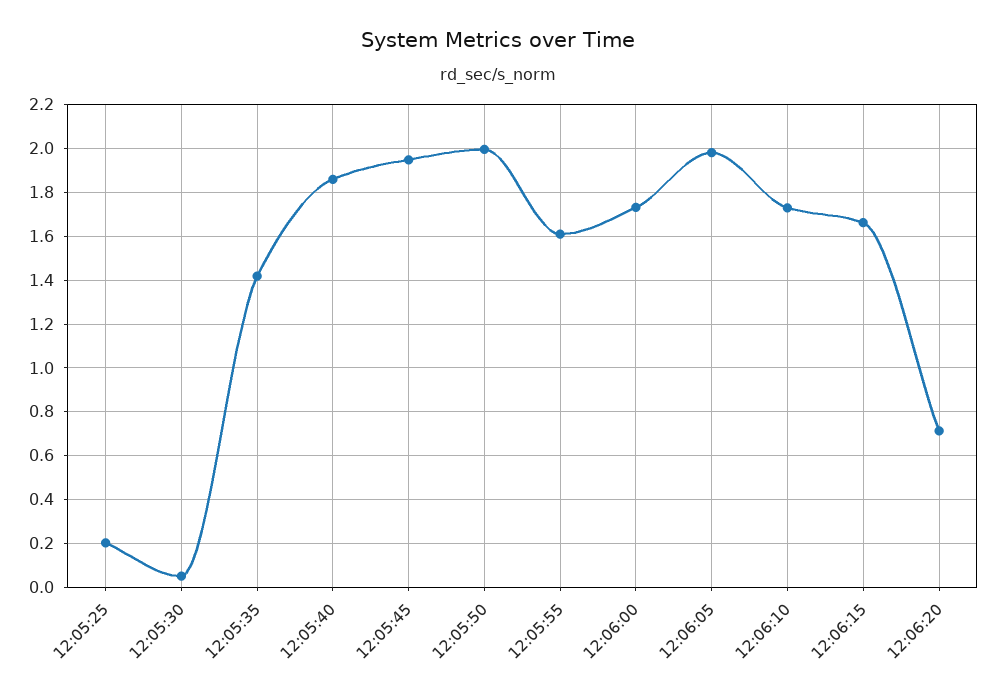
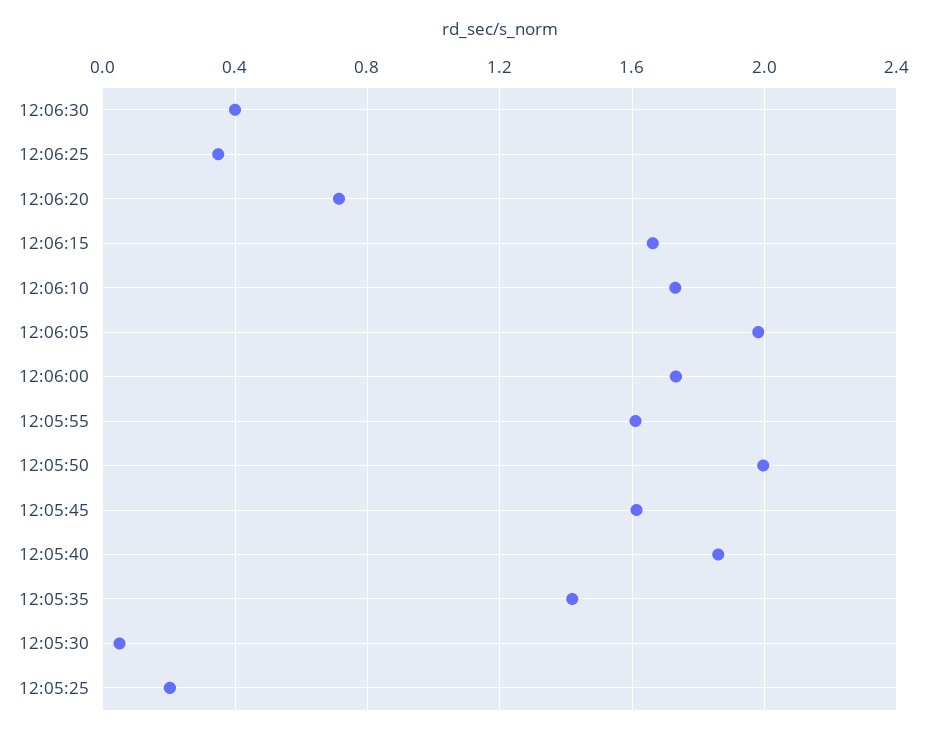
12:05:45: 1.95 -> 1.6
12:06:30: none -> 0.4
12:06:25: none -> 0.35

